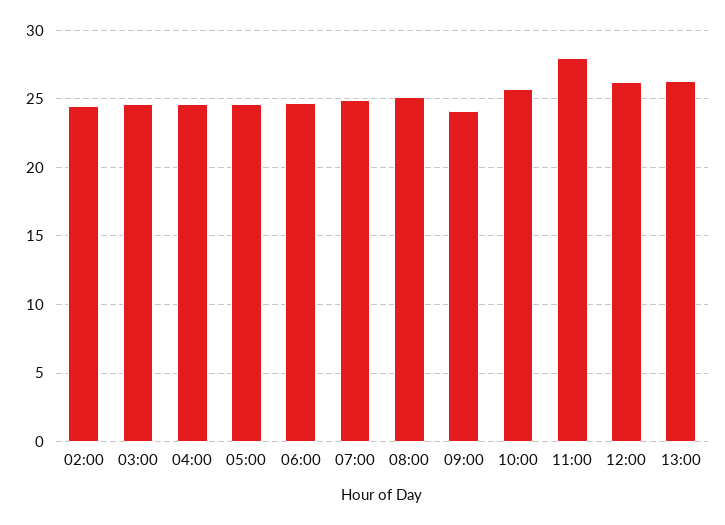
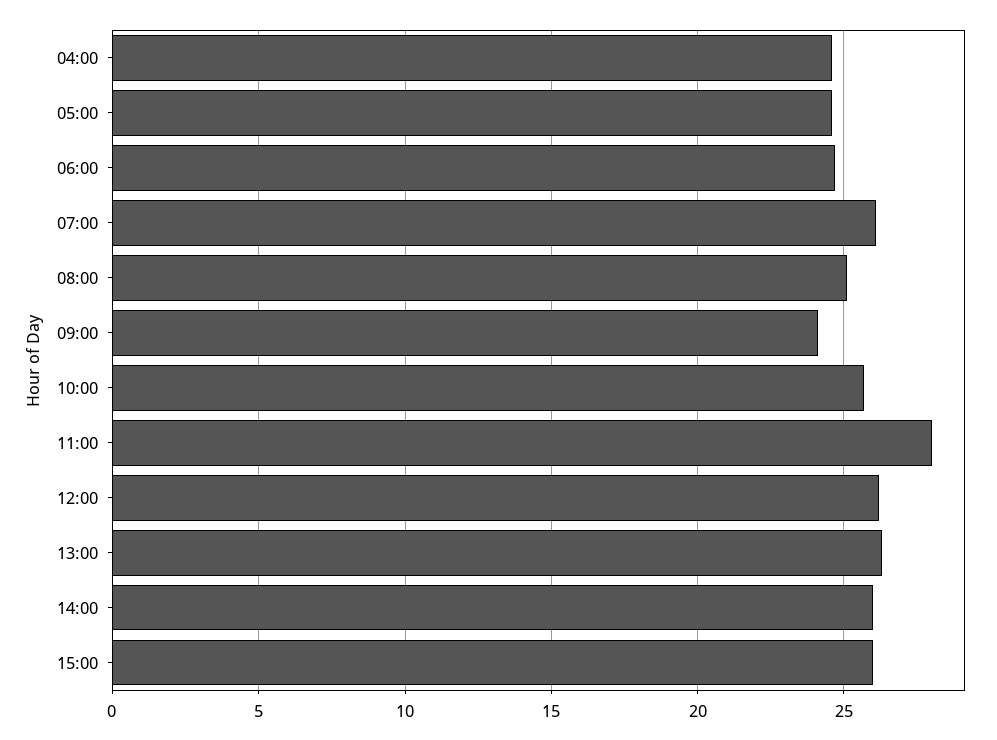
02:00: 24.5 -> none
03:00: 24.5 -> none
07:00: 25 -> 26
14:00: none -> 26
15:00: none -> 26

